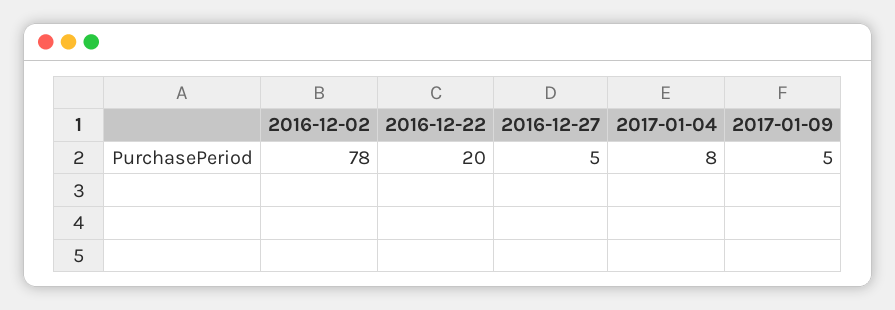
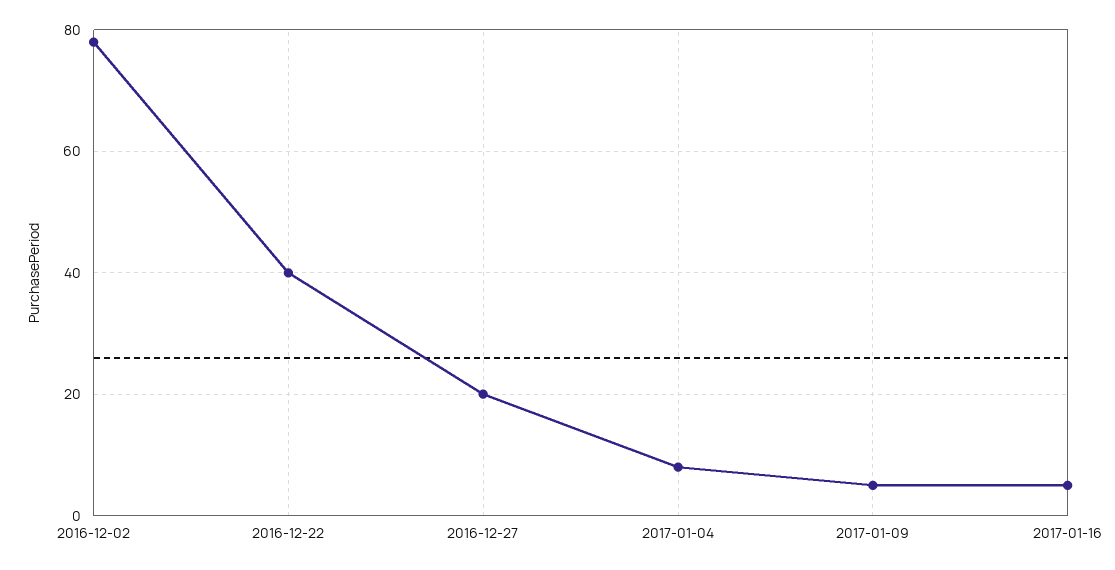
2016-12-22: 20 -> 40
2016-12-27: 5 -> 20
2017-01-16: none -> 5

